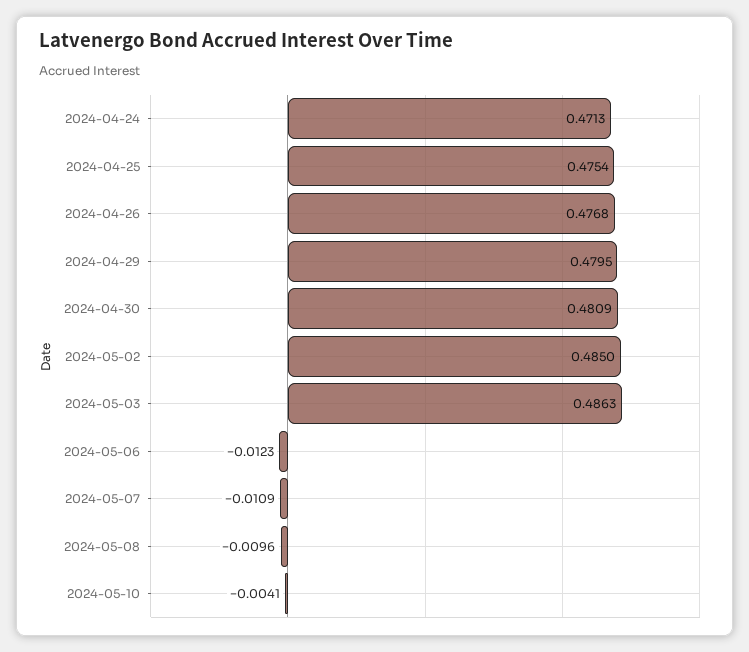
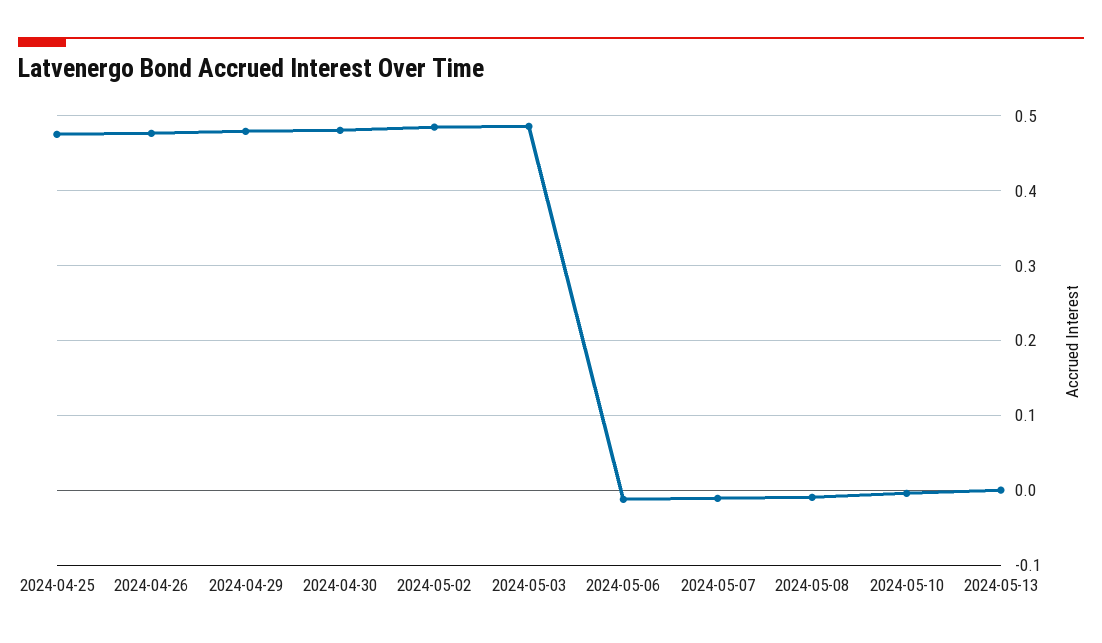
2024-04-24: 0.4713 -> none
2024-05-13: none -> 0

